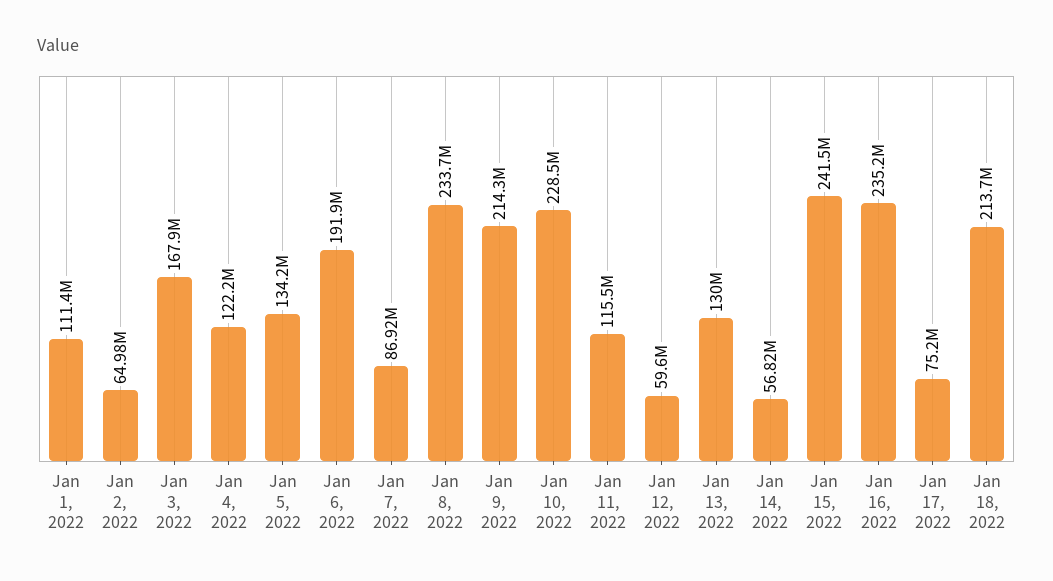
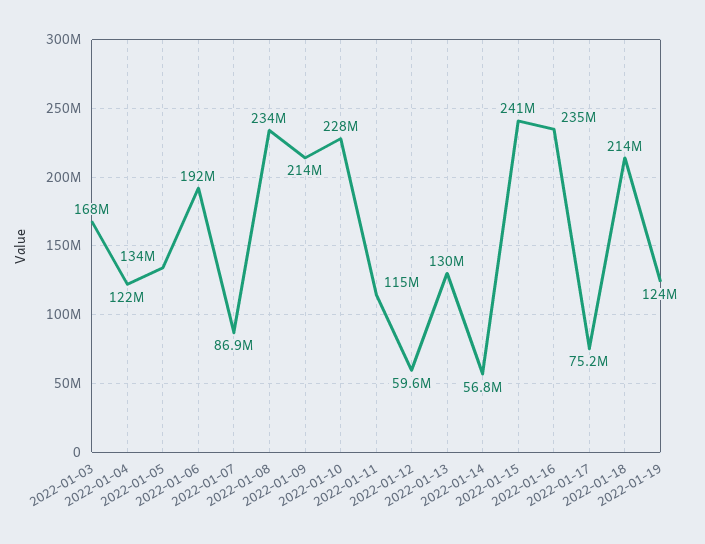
Jan 1, 2022: 111400000 -> none
Jan 2, 2022: 64980000 -> none
2022-01-19: none -> 124000000

